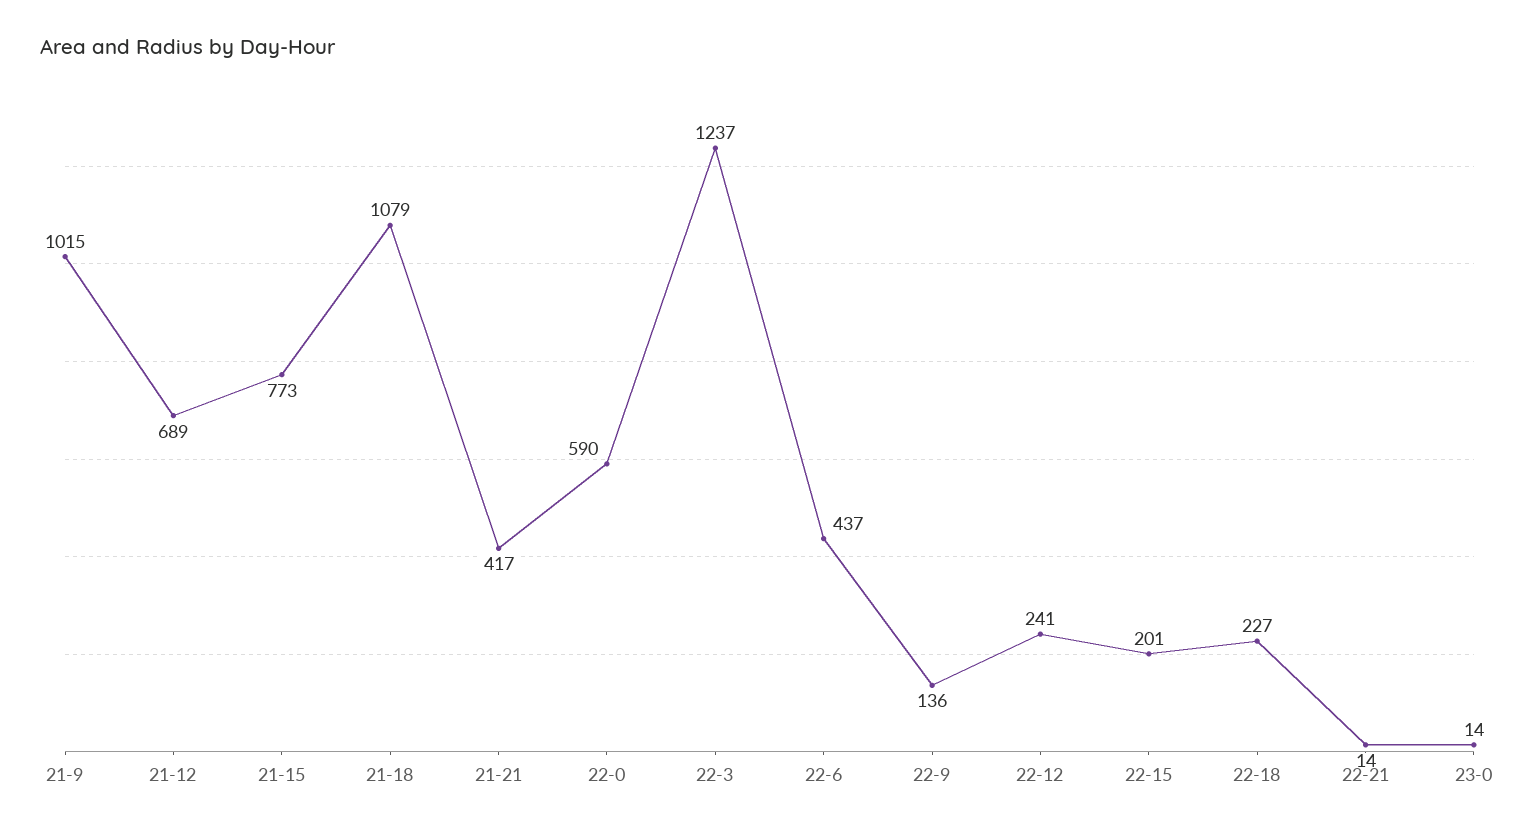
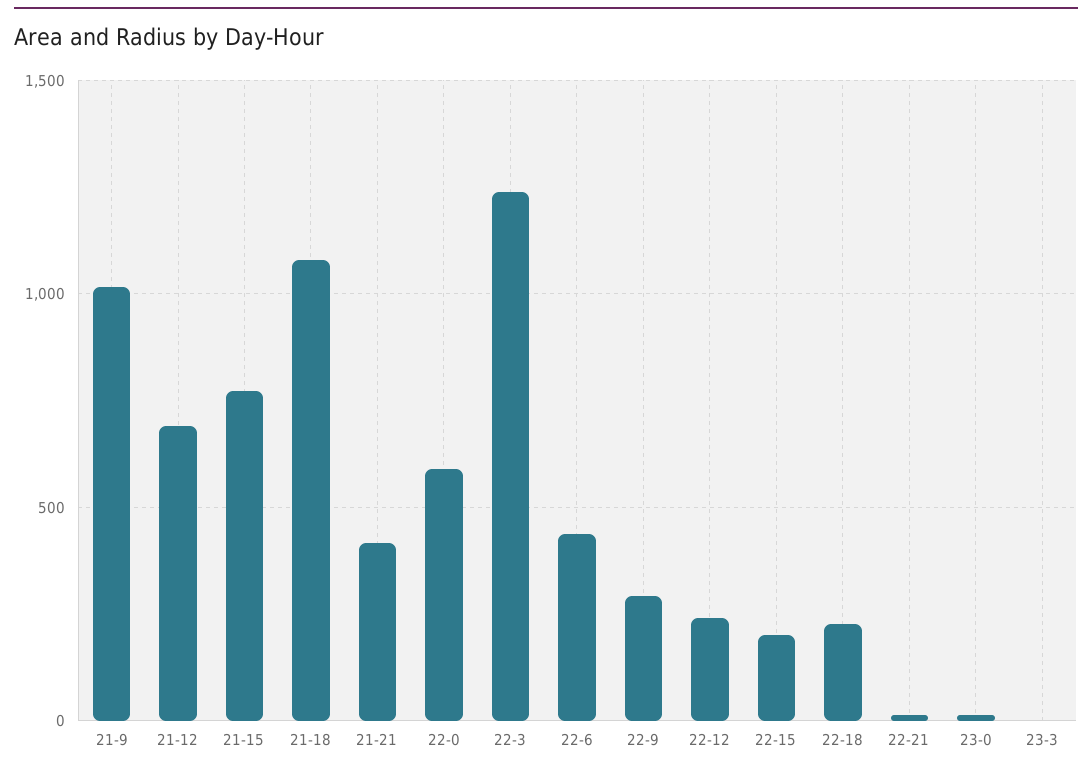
22-9: 136 -> 300
23-3: none -> 0

